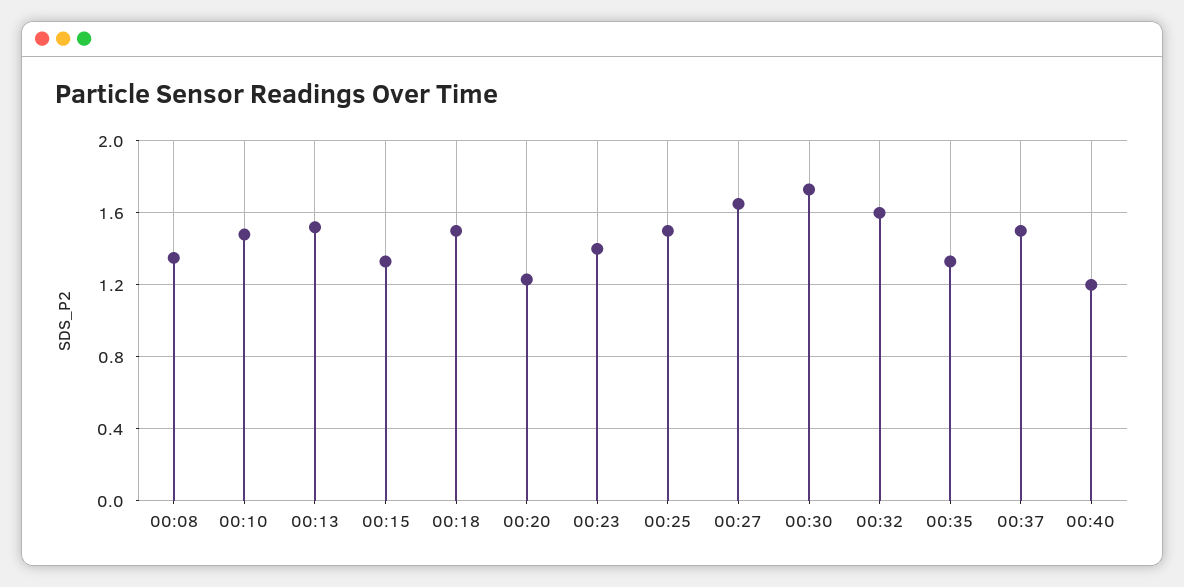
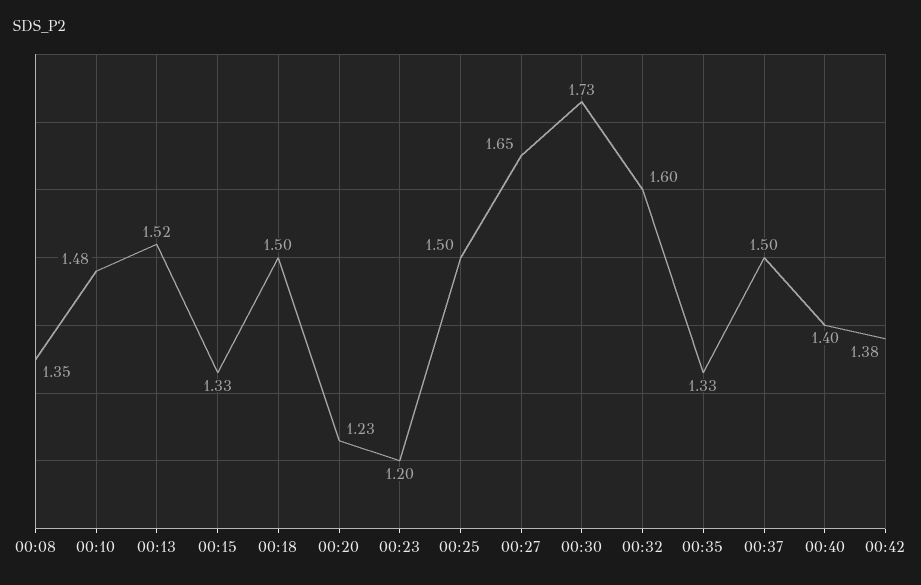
00:23: 1.4 -> 1.2
00:40: 1.2 -> 1.4
00:42: none -> 1.38

